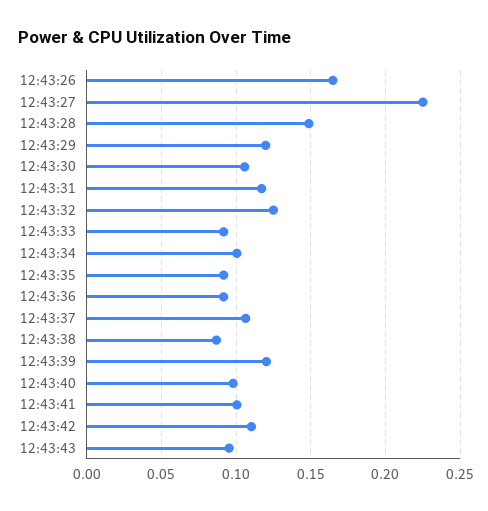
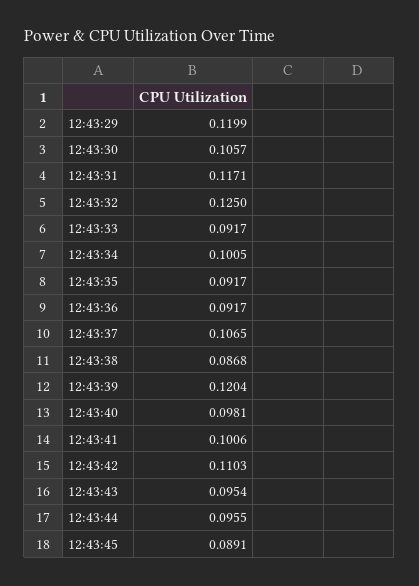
12:43:26: 0.165 -> none
12:43:27: 0.225 -> none
12:43:28: 0.15 -> none
12:43:44: none -> 0.0955
12:43:45: none -> 0.0891

